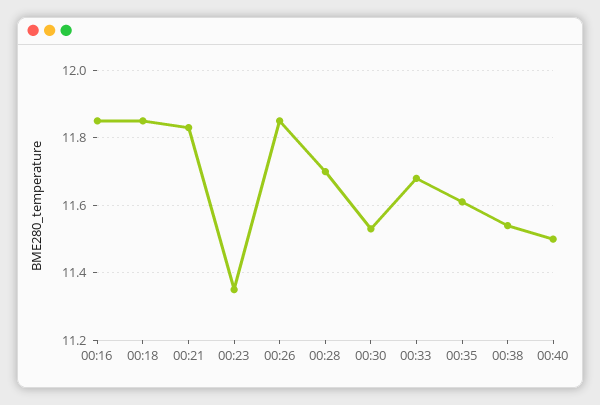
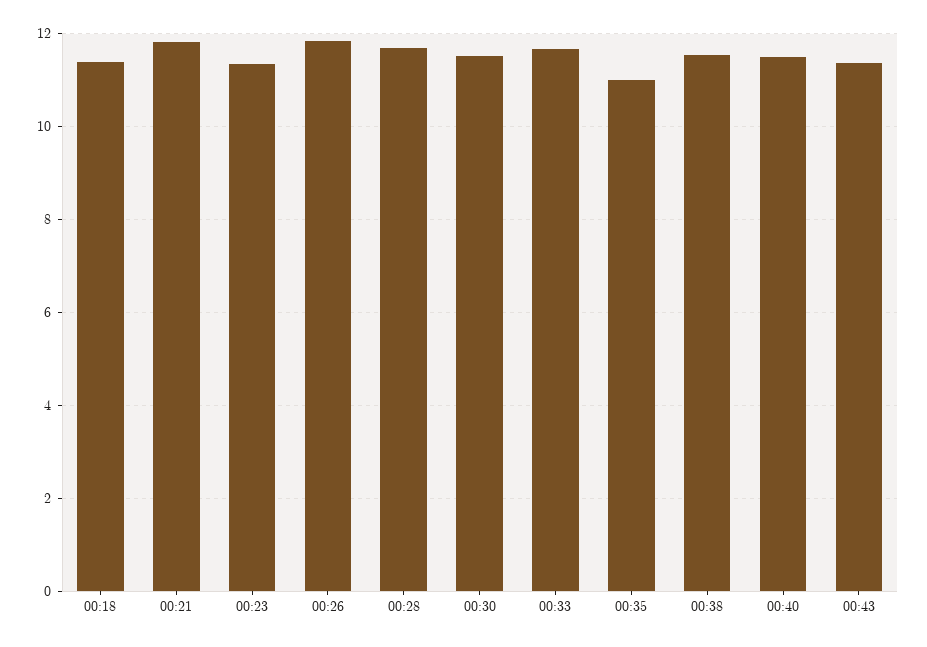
00:16: 11.85 -> none
00:18: 11.85 -> 11.4
00:35: 11.6 -> 11
00:43: none -> 11.4

